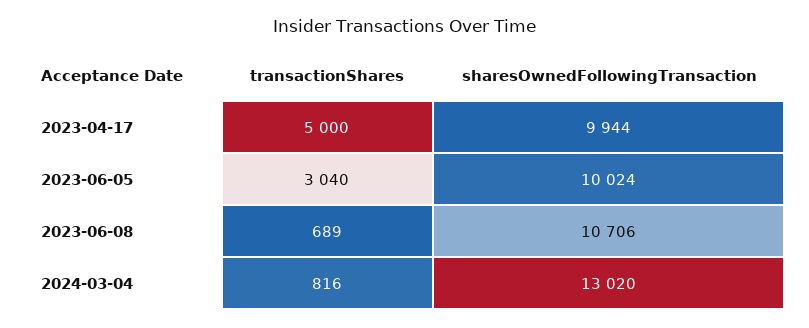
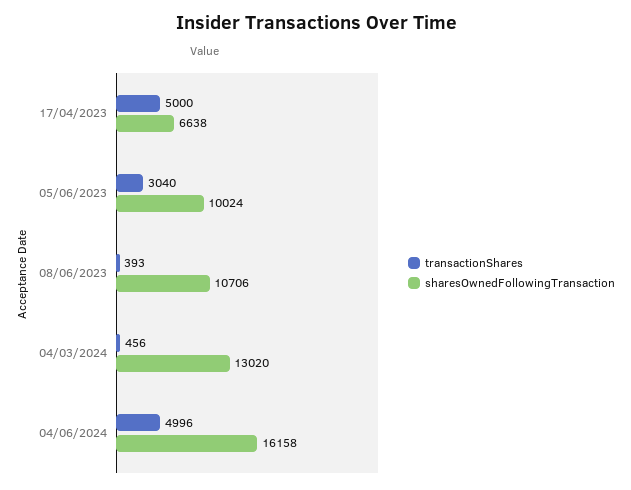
sharesOwnedFollowingTransaction, 2023-04-17: 9944 -> 6638
transactionShares, 2023-06-08: 689 -> 393
transactionShares, 2024-03-04: 816 -> 456
transactionShares, 04/06/2024: none -> 4996
sharesOwnedFollowingTransaction, 04/06/2024: none -> 16158

